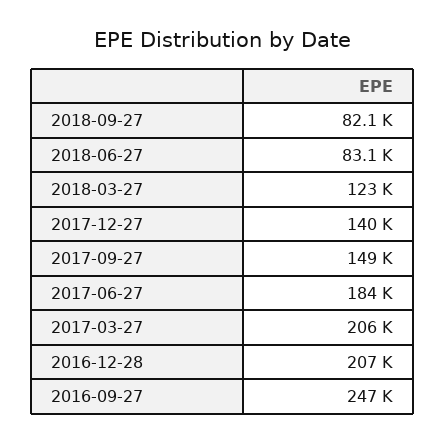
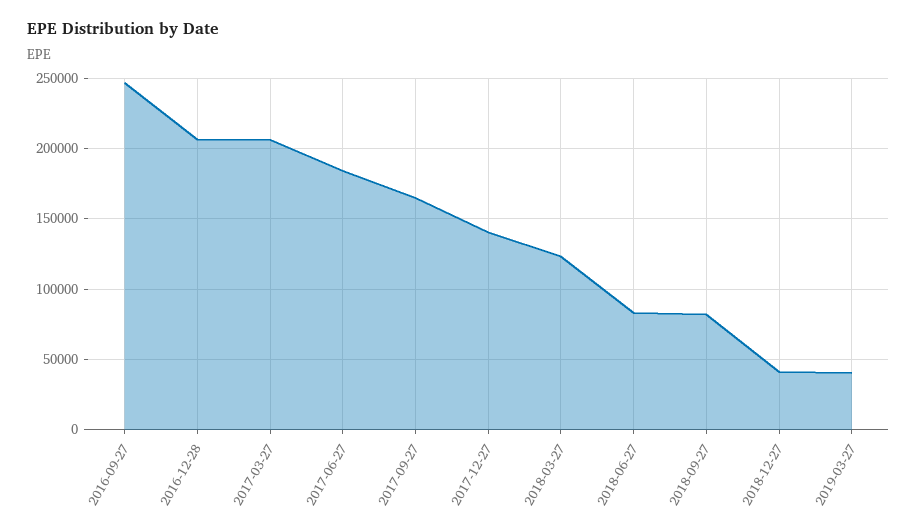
2017-09-27: 149000 -> 165000
2018-12-27: none -> 40000
2019-03-27: none -> 40000

